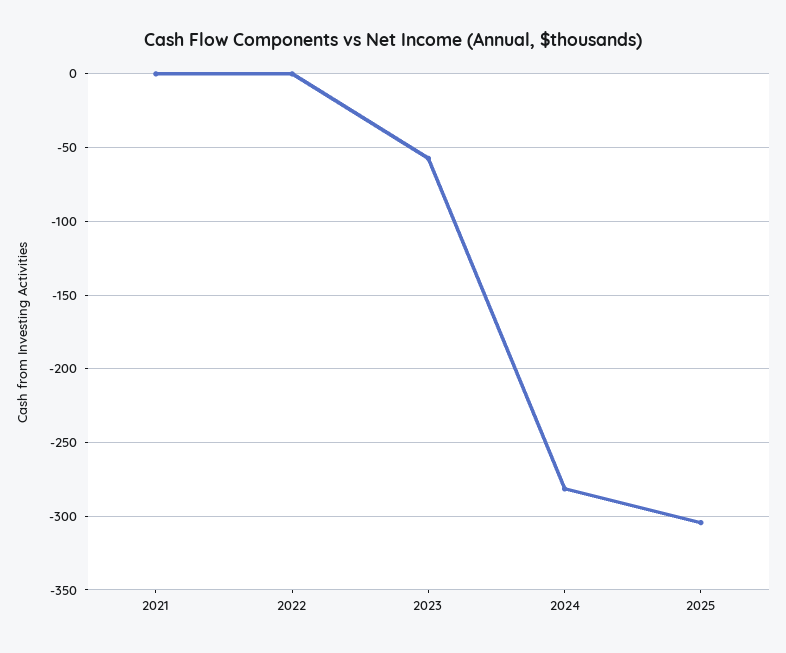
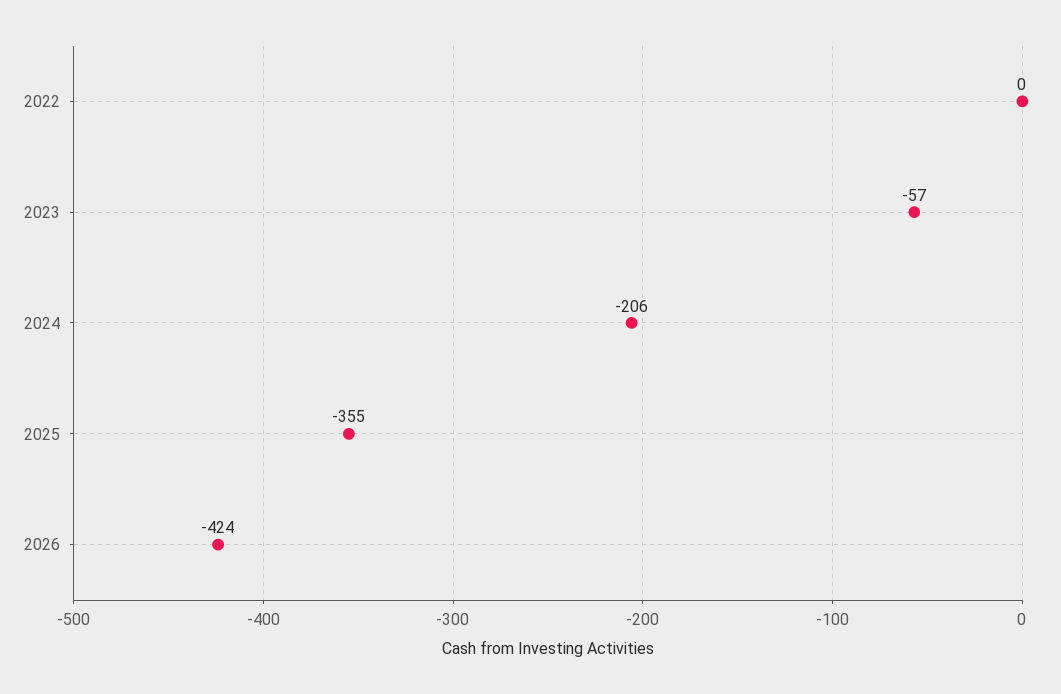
2021: 0 -> none
2024: -280 -> -206
2025: -305 -> -355
2026: none -> -424

